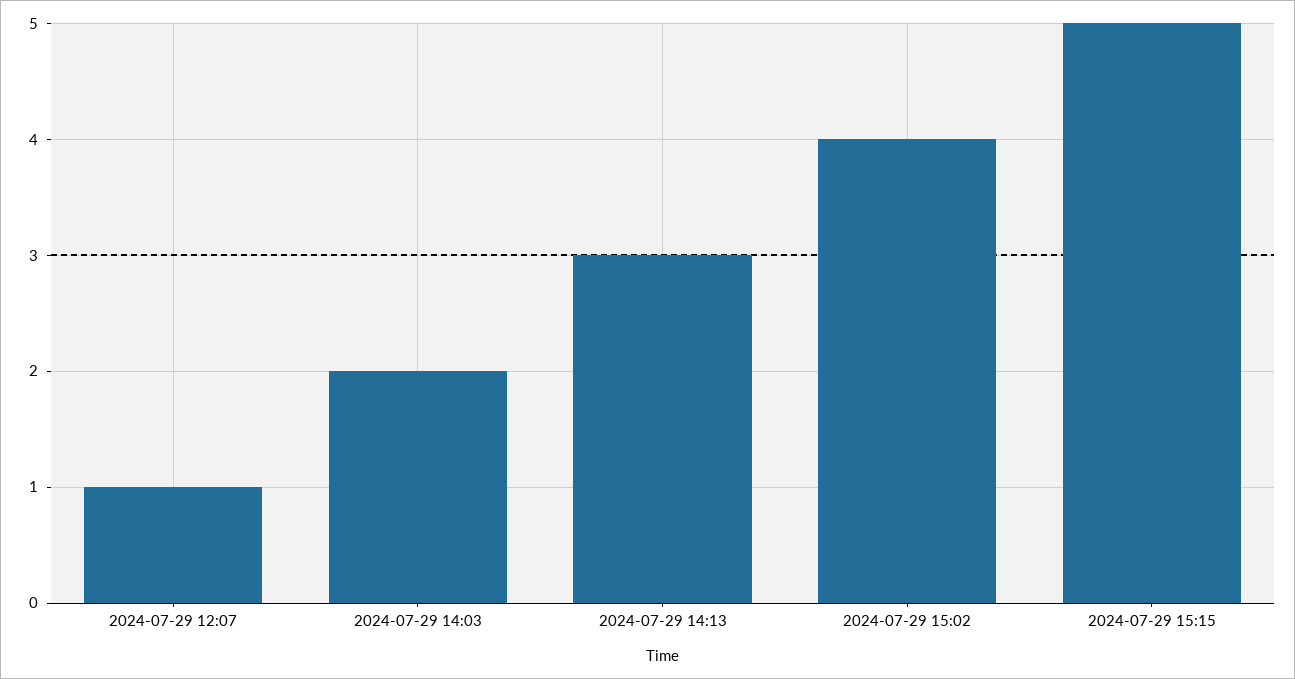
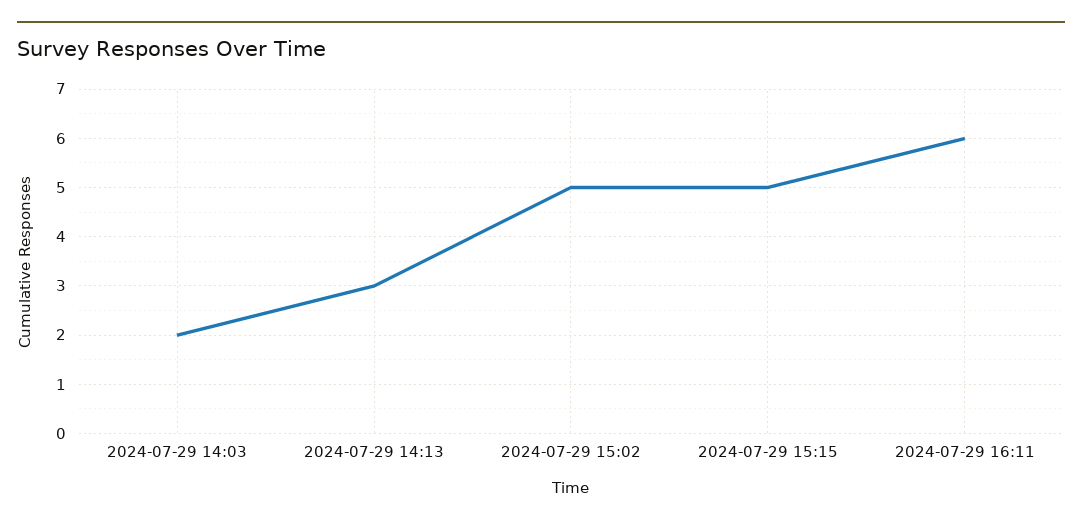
2024-07-29 12:07: 1 -> none
2024-07-29 15:02: 4 -> 5
2024-07-29 16:11: none -> 6

